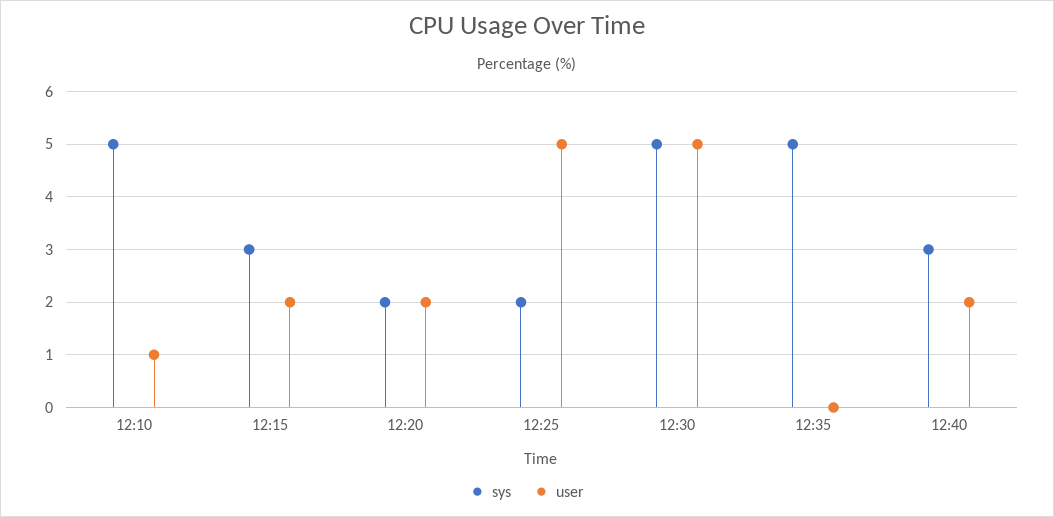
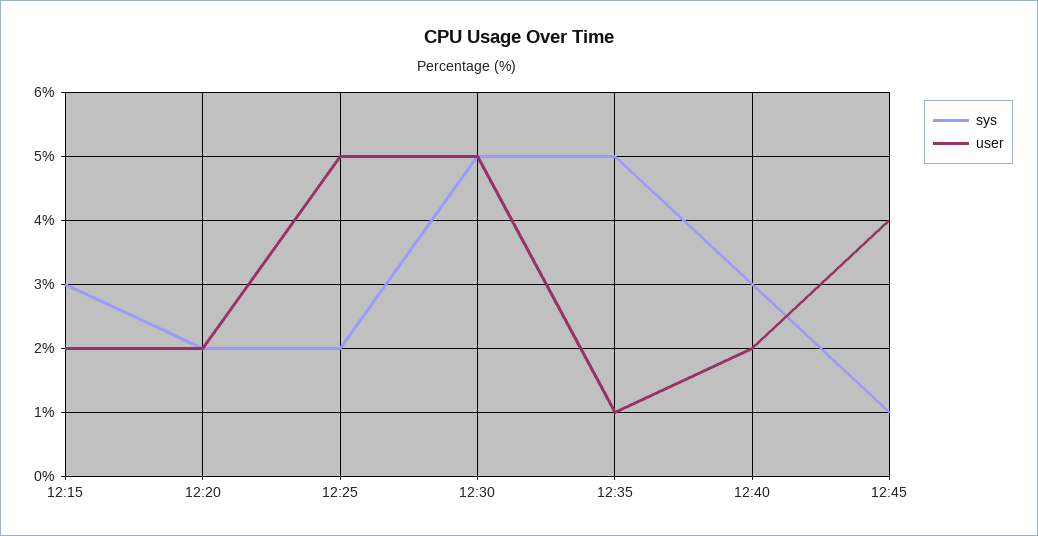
sys, 12:10: 5 -> none
user, 12:10: 1 -> none
user, 12:35: 0 -> 1
sys, 12:45: none -> 1
user, 12:45: none -> 4

